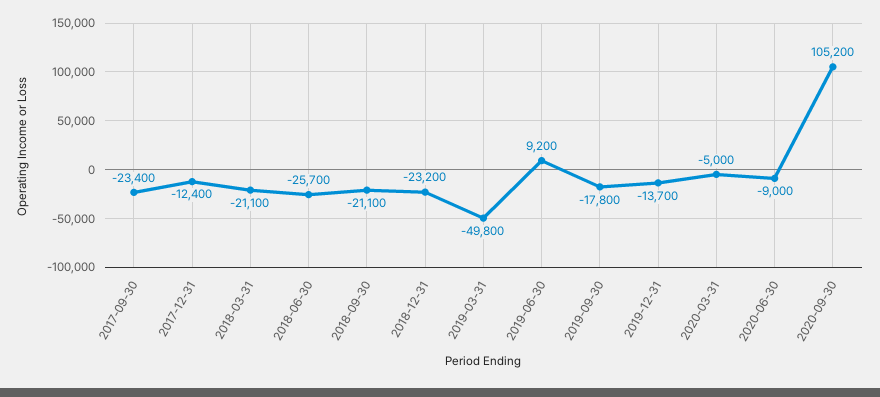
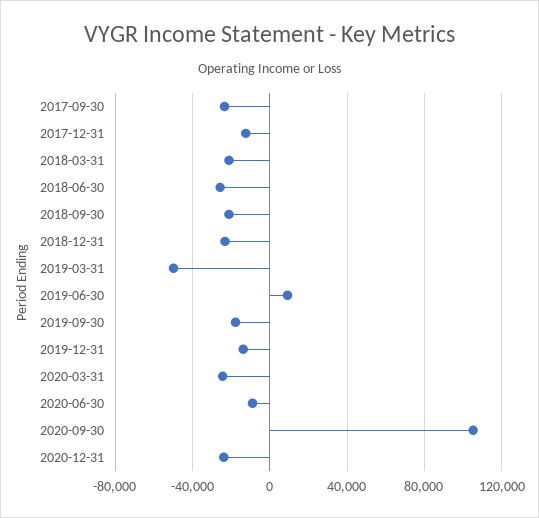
2020-03-31: -5000 -> -25000
2020-12-31: none -> -25000

